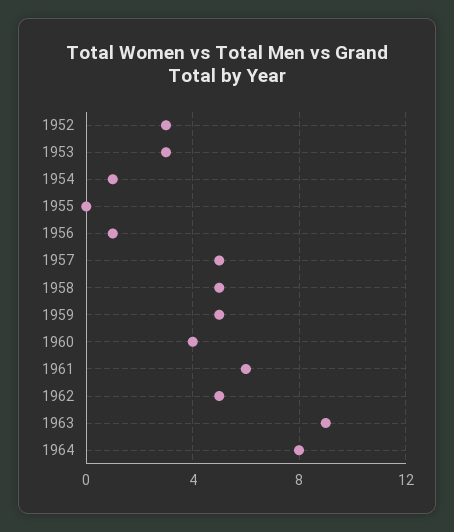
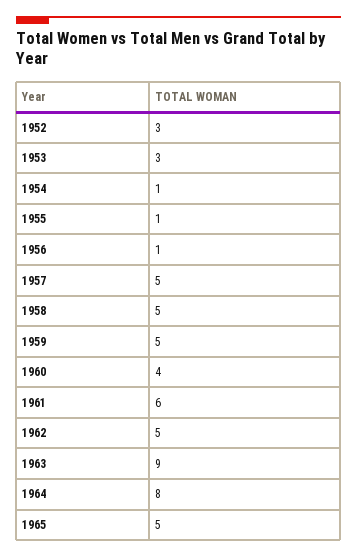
1955: 0 -> 1
1965: none -> 5

